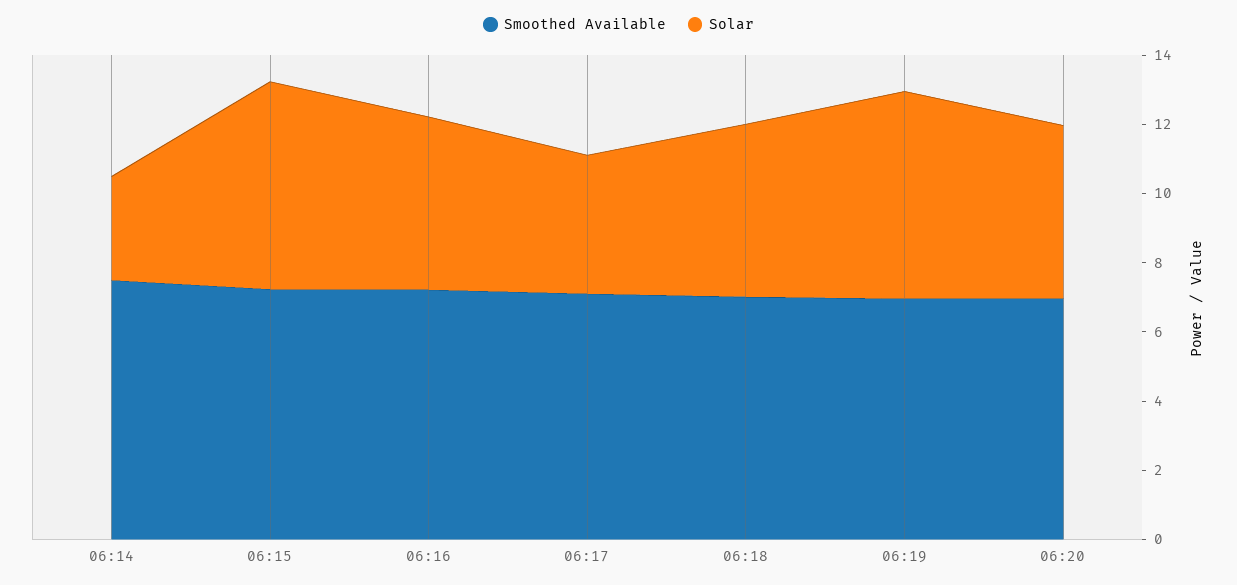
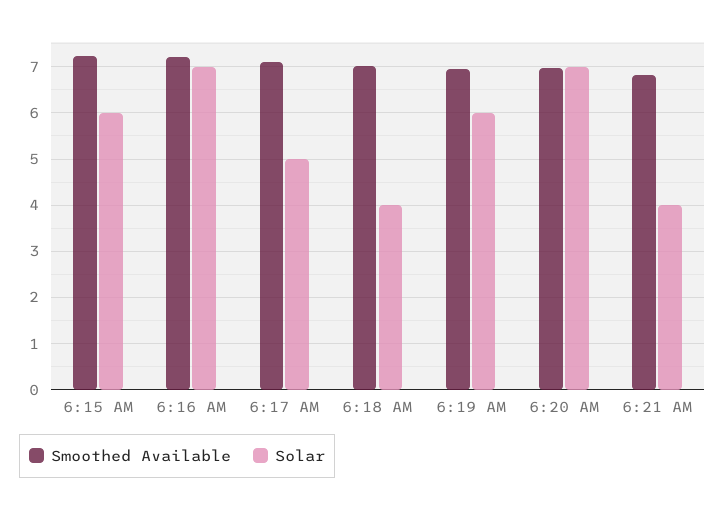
Smoothed Available, 06:14: 7.5 -> none
Solar, 06:14: 3 -> none
Solar, 06:16: 5 -> 7
Solar, 06:17: 4 -> 5
Solar, 06:18: 5 -> 4
Solar, 06:20: 5 -> 7
Smoothed Available, 6:21 AM: none -> 6.8
Solar, 6:21 AM: none -> 4

